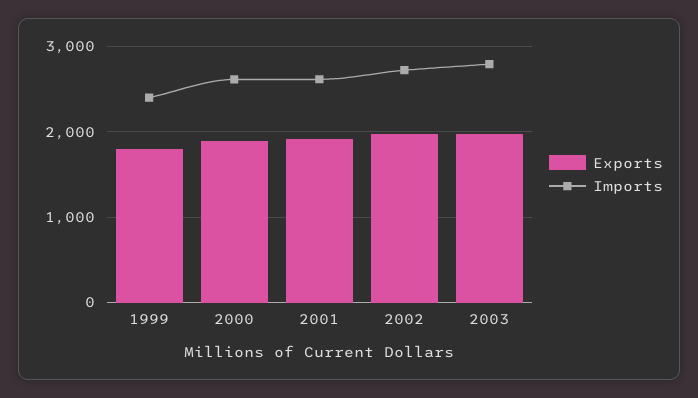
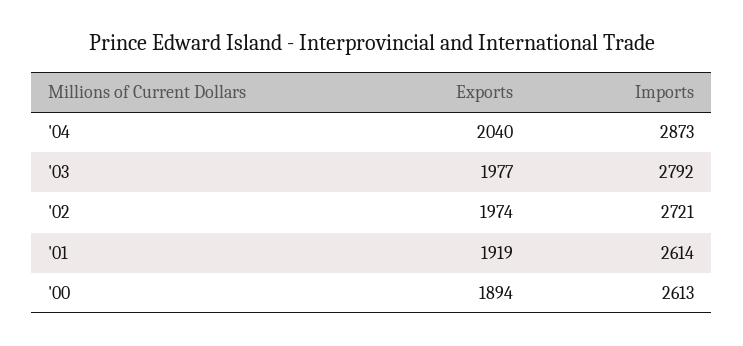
Exports, 1999: 1800 -> none
Imports, 1999: 2400 -> none
Exports, '04: none -> 2040
Imports, '04: none -> 2873

